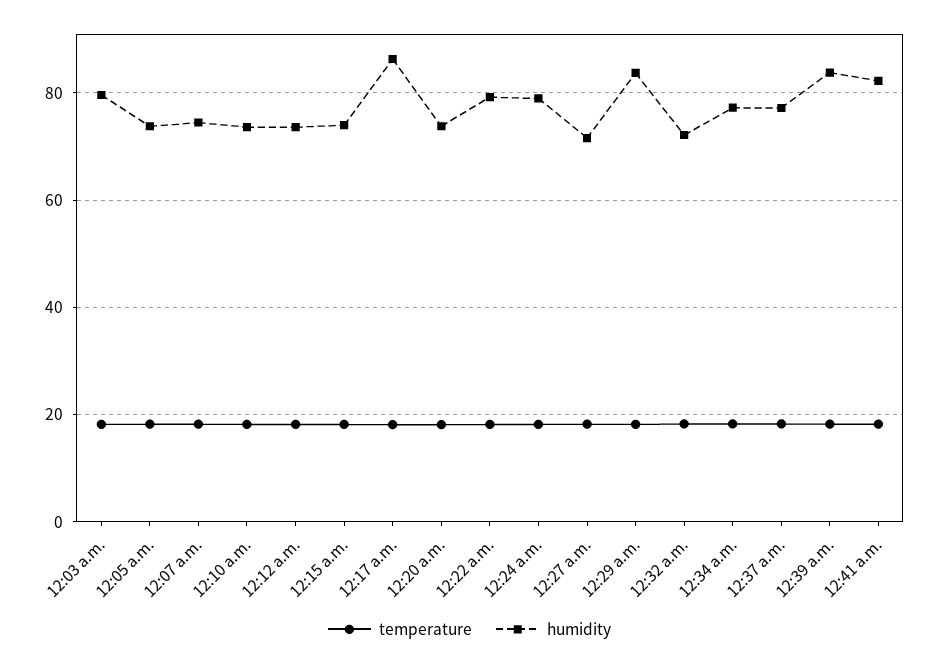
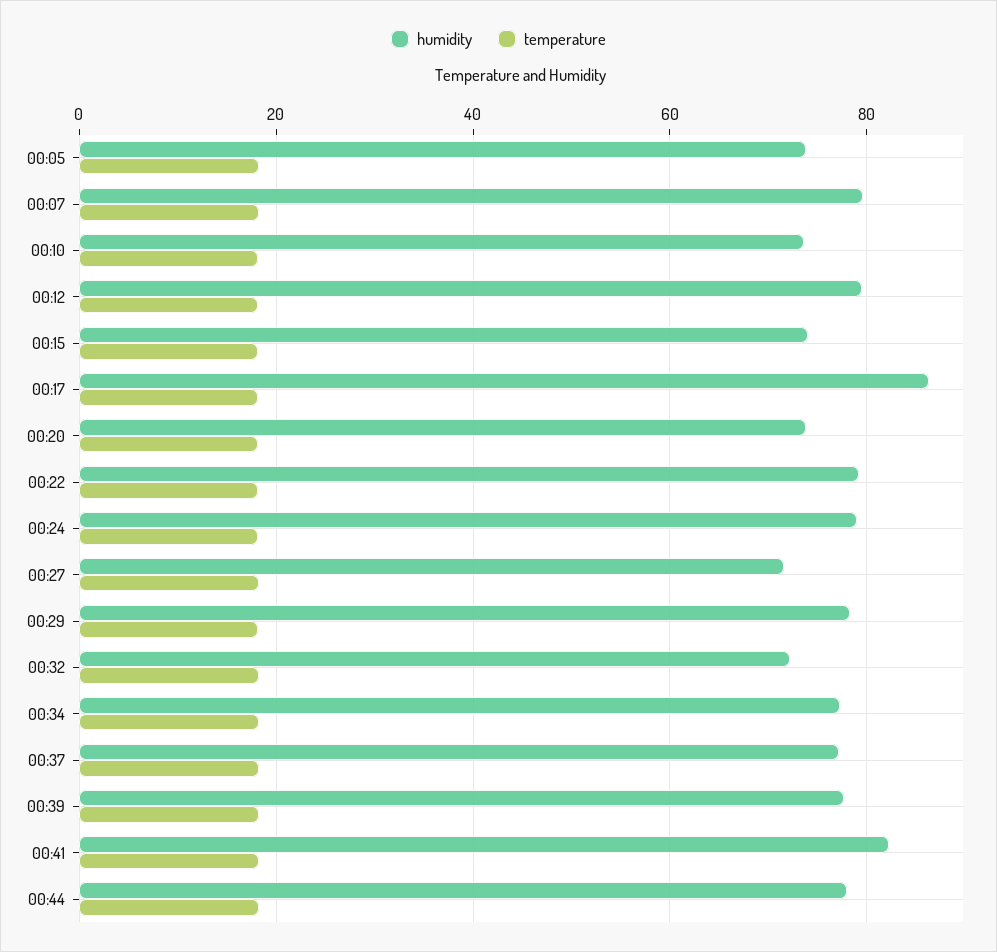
temperature, 12:03 a.m.: 18 -> none
humidity, 12:03 a.m.: 80 -> none
humidity, 12:07 a.m.: 74 -> 80
humidity, 12:12 a.m.: 74 -> 80
humidity, 12:29 a.m.: 84 -> 78
humidity, 12:39 a.m.: 84 -> 78
humidity, 00:44: none -> 78
temperature, 00:44: none -> 18

